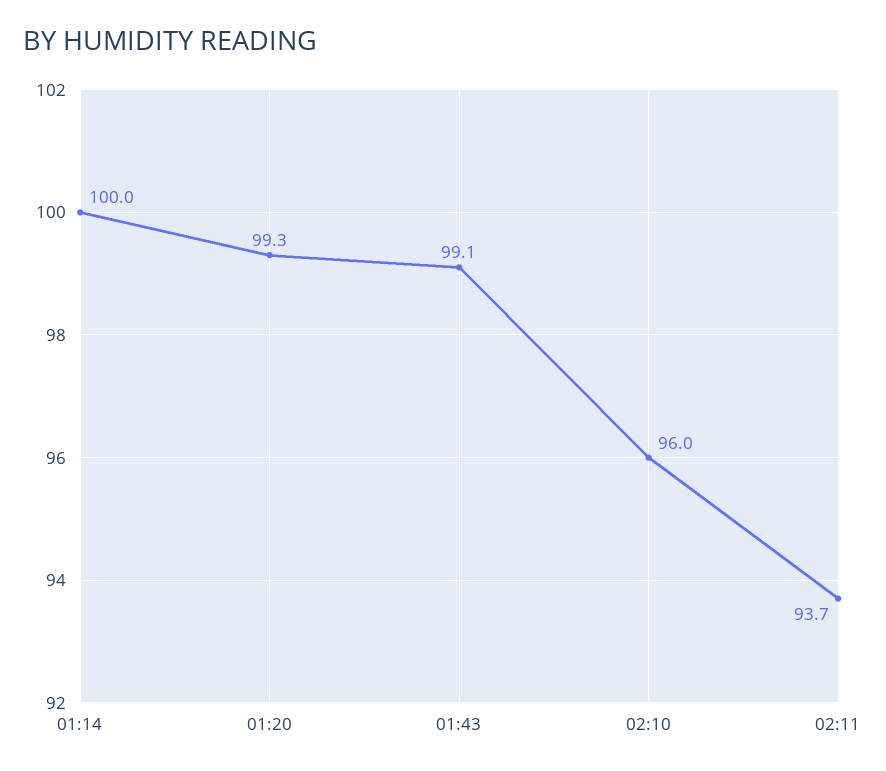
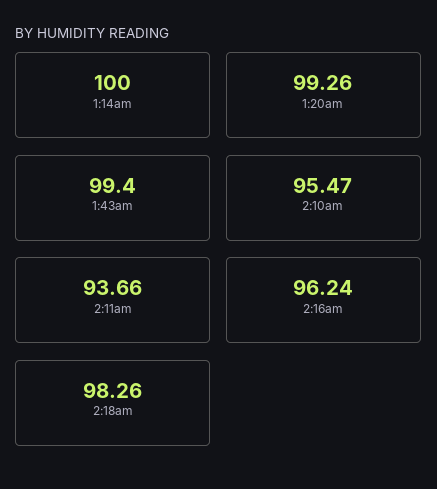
01:43: 99.1 -> 99.4
02:10: 96 -> 95.47
2:16am: none -> 96.24
2:18am: none -> 98.26

